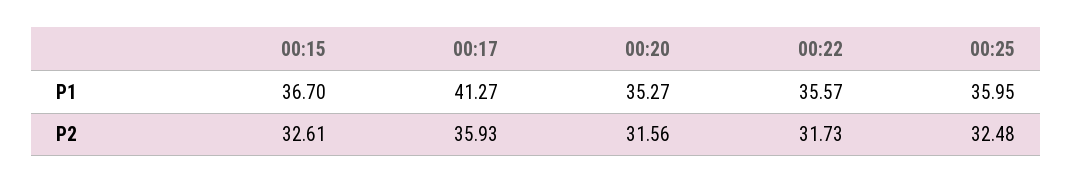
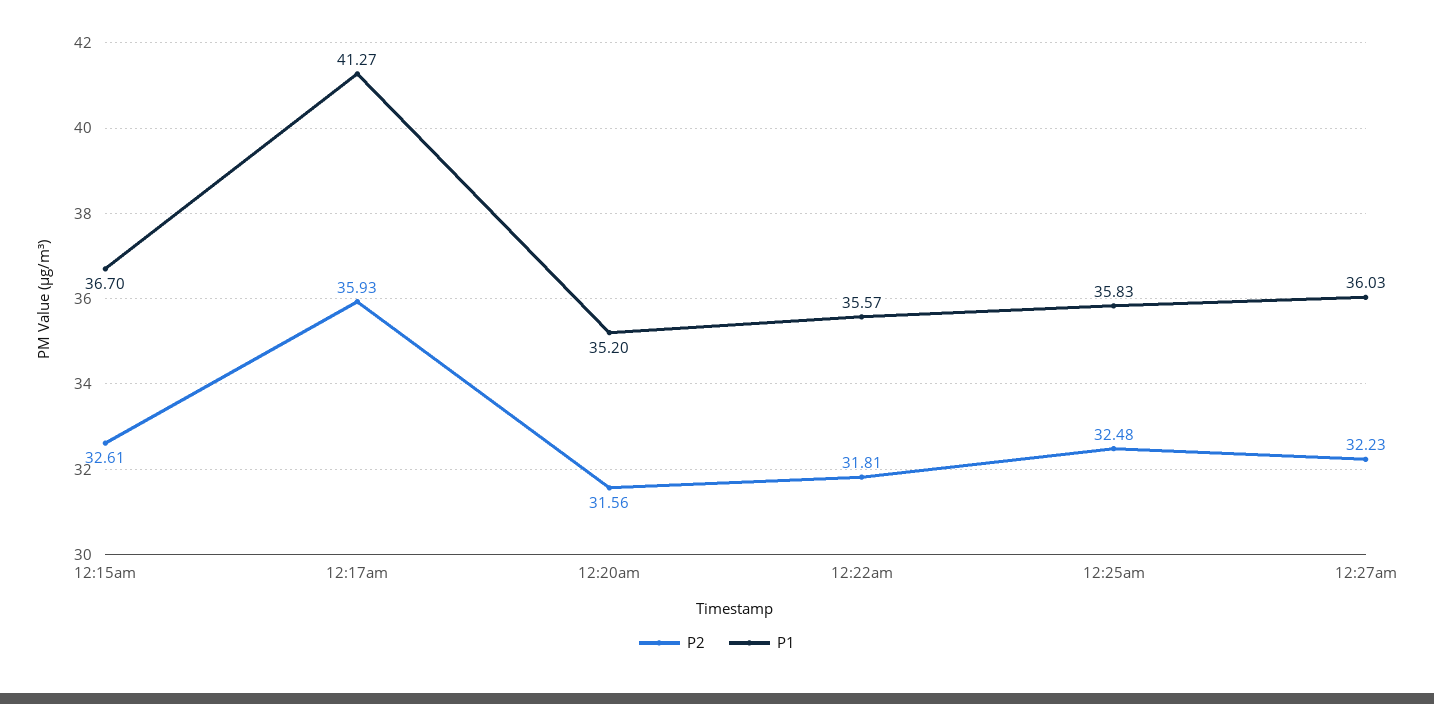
P1, 00:20: 35.27 -> 35.2
P1, 00:25: 35.95 -> 35.83
P2, 00:22: 31.73 -> 31.81
P2, 12:27am: none -> 32.23
P1, 12:27am: none -> 36.03

